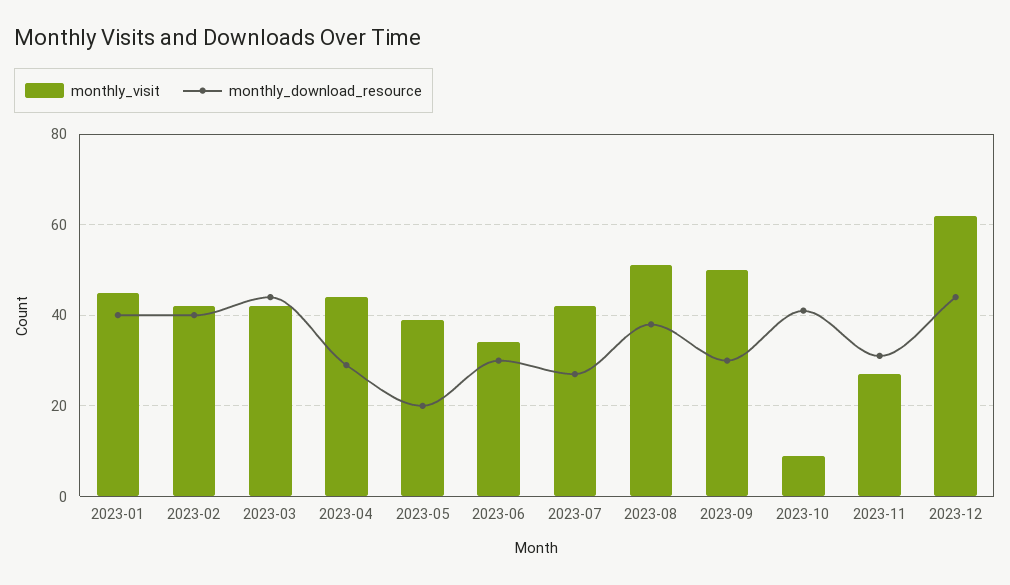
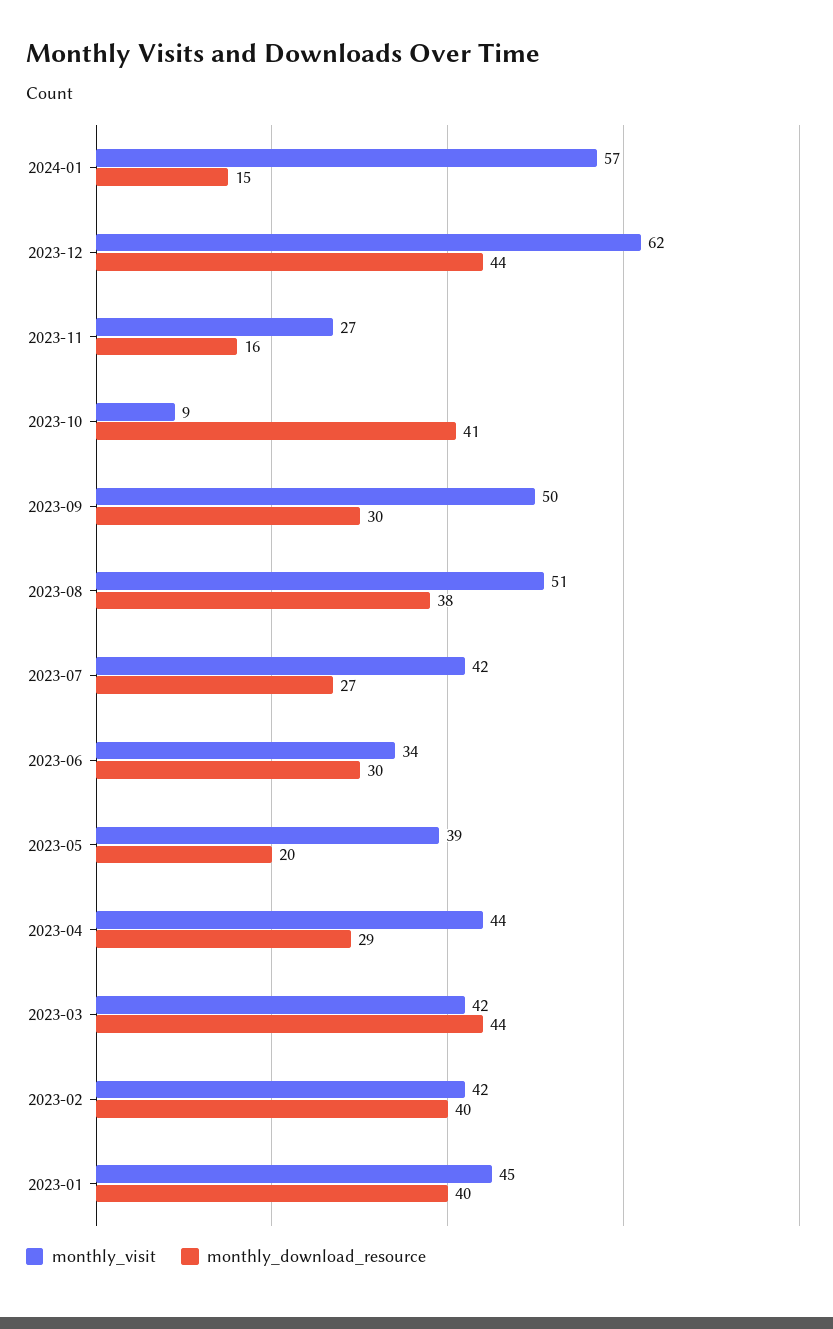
monthly_download_resource, 2023-11: 30 -> 16
monthly_visit, 2024-01: none -> 57
monthly_download_resource, 2024-01: none -> 15

